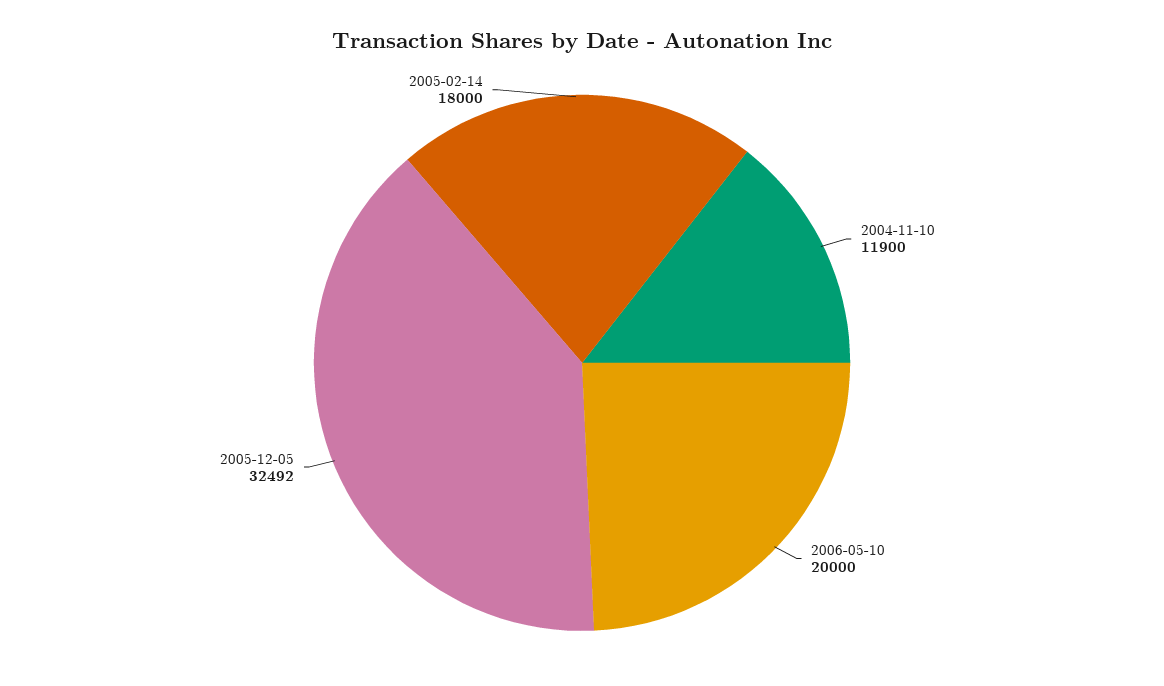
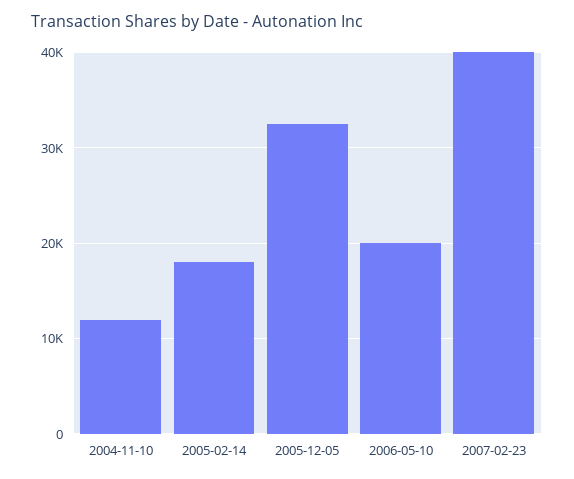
2007-02-23: none -> 40000

